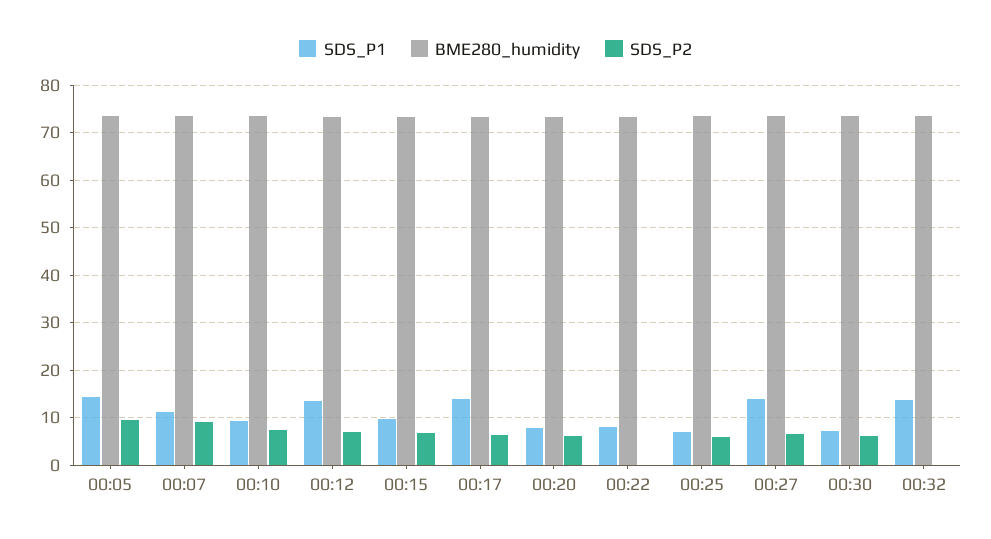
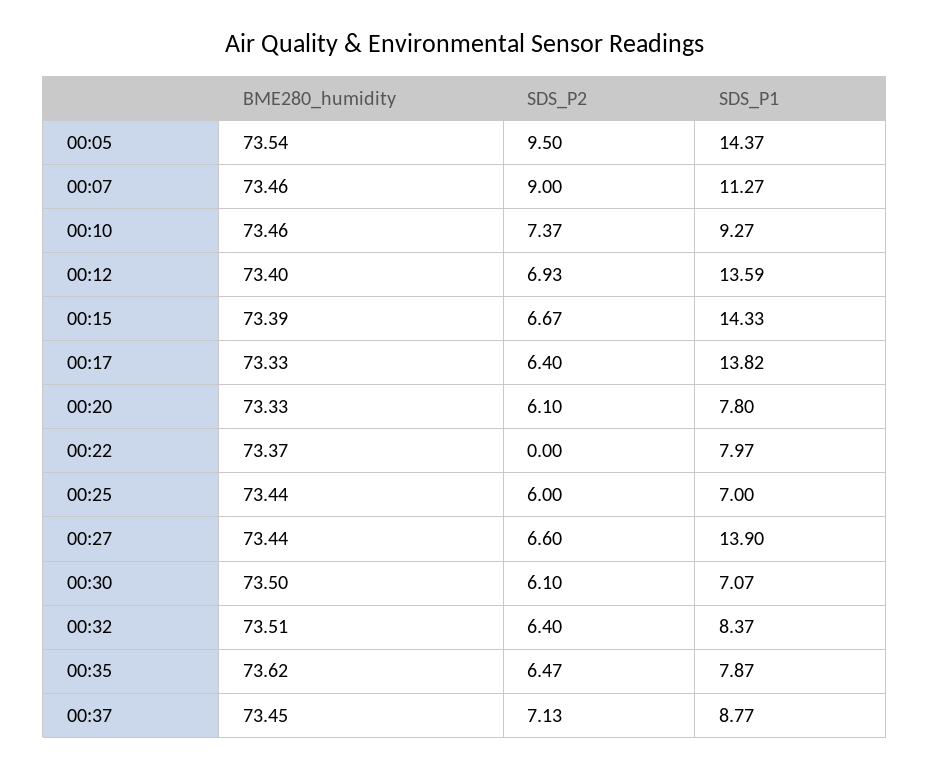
SDS_P1, 00:15: 10 -> 14.33
SDS_P1, 00:32: 14 -> 8.37
SDS_P2, 00:32: 0 -> 6.4
BME280_humidity, 00:35: none -> 73.62
SDS_P2, 00:35: none -> 6.47
SDS_P1, 00:35: none -> 7.87
BME280_humidity, 00:37: none -> 73.45
SDS_P2, 00:37: none -> 7.13
SDS_P1, 00:37: none -> 8.77

